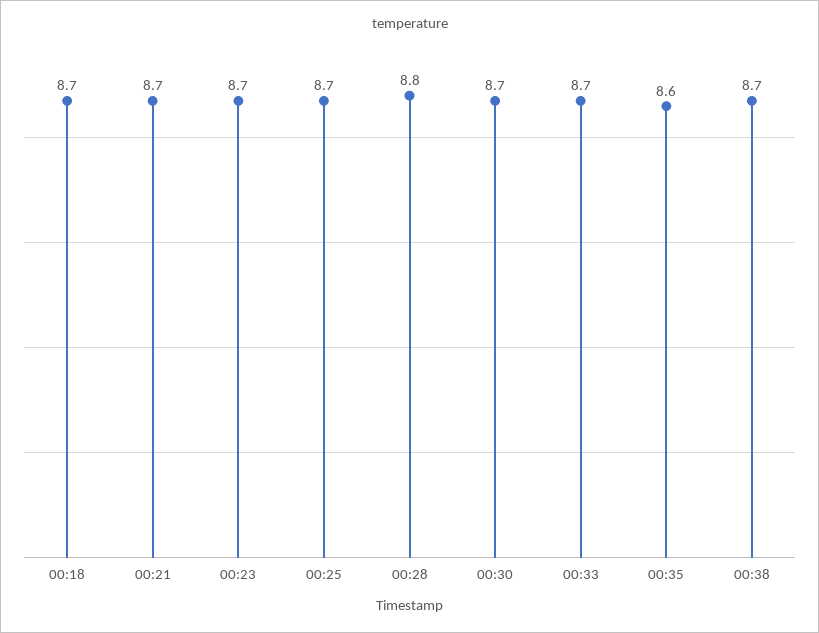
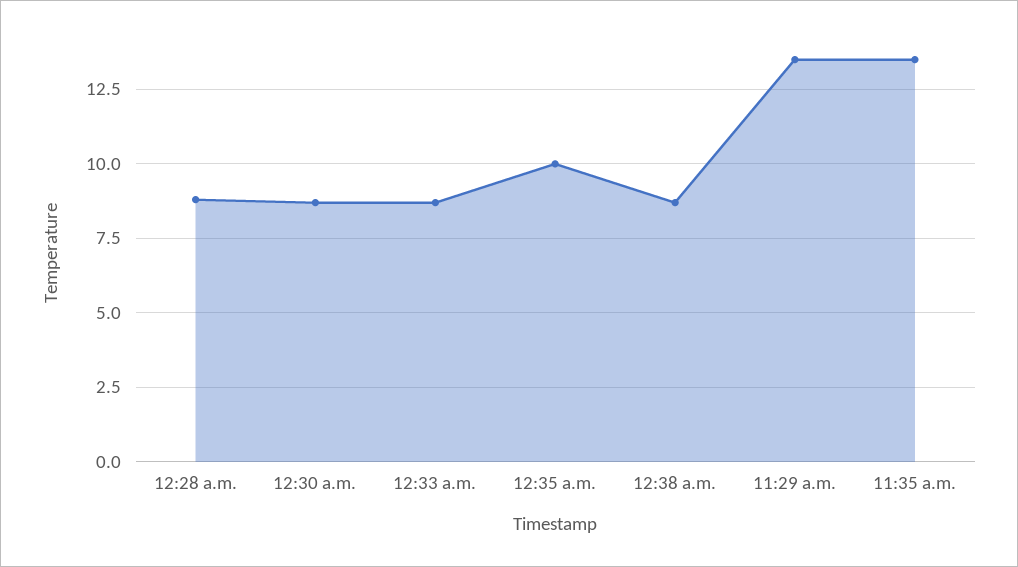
00:18: 8.7 -> none
00:21: 8.7 -> none
00:23: 8.7 -> none
00:25: 8.7 -> none
00:35: 8.6 -> 10
11:29 a.m.: none -> 13.5
11:35 a.m.: none -> 13.5

